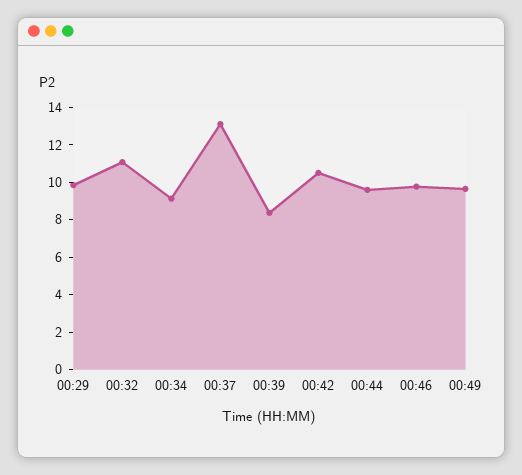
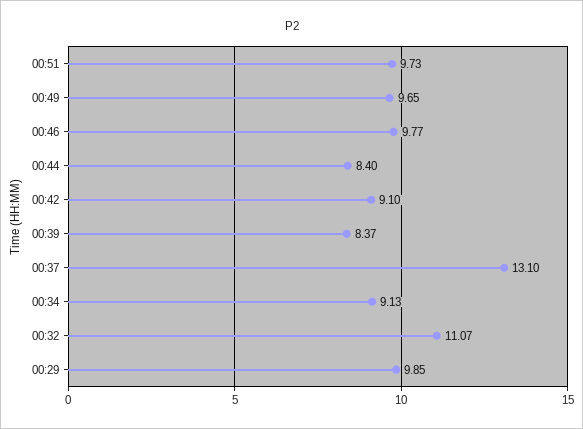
00:42: 10.5 -> 9.1
00:44: 9.5 -> 8.4
00:51: none -> 9.73

